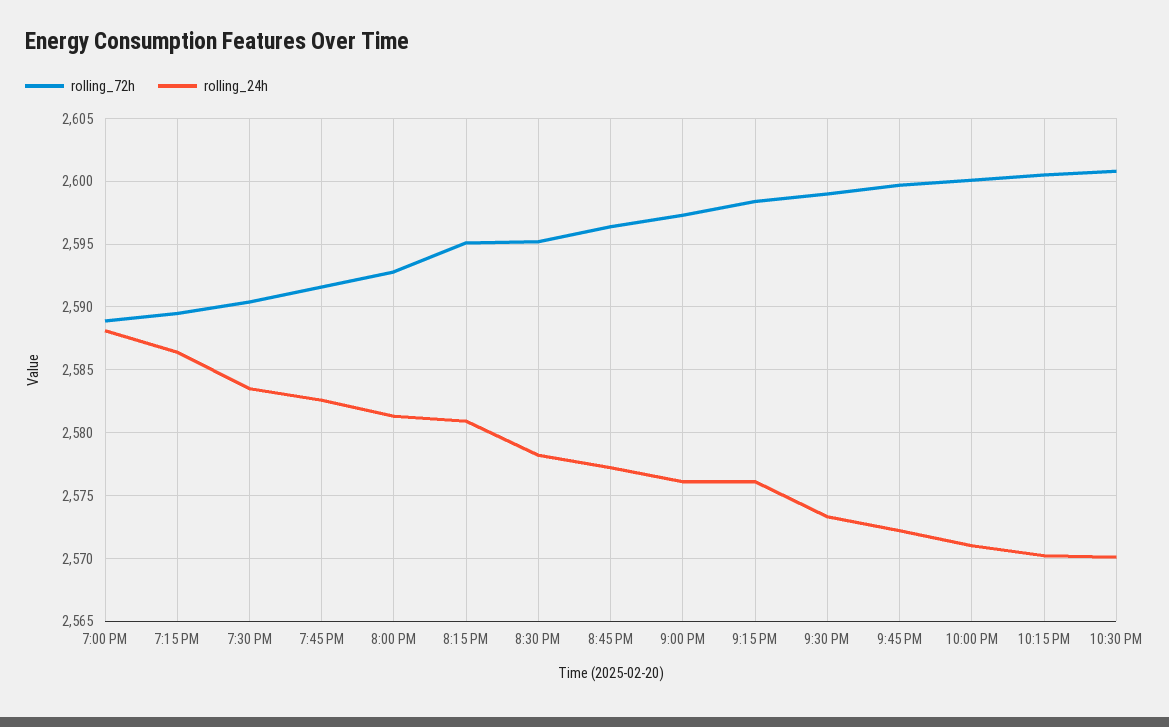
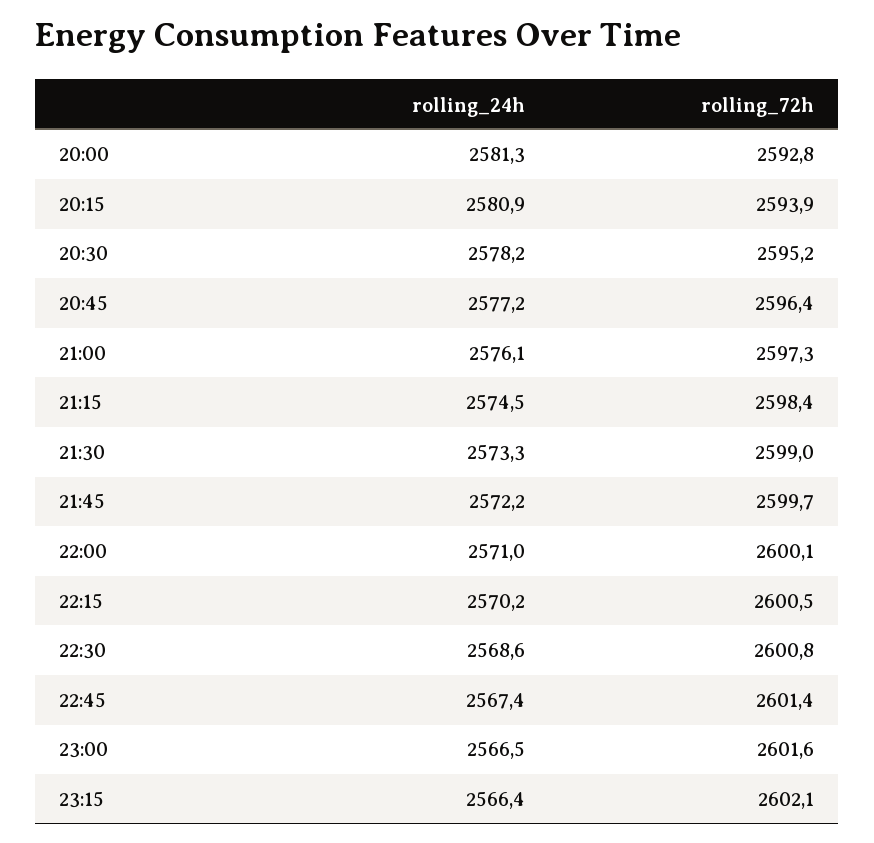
rolling_72h, 7:00 PM: 2589 -> none
rolling_24h, 7:00 PM: 2588 -> none
rolling_72h, 7:15 PM: 2589.5 -> none
rolling_24h, 7:15 PM: 2586.5 -> none
rolling_72h, 7:30 PM: 2590.5 -> none
rolling_24h, 7:30 PM: 2583.5 -> none
rolling_72h, 7:45 PM: 2591.5 -> none
rolling_24h, 7:45 PM: 2582.5 -> none
rolling_72h, 8:15 PM: 2595 -> 2593.9
rolling_24h, 9:15 PM: 2576 -> 2574.5
rolling_24h, 10:30 PM: 2570 -> 2568.6
rolling_24h, 22:45: none -> 2567.4
rolling_72h, 22:45: none -> 2601.4
rolling_24h, 23:00: none -> 2566.5
rolling_72h, 23:00: none -> 2601.6
rolling_24h, 23:15: none -> 2566.4
rolling_72h, 23:15: none -> 2602.1

